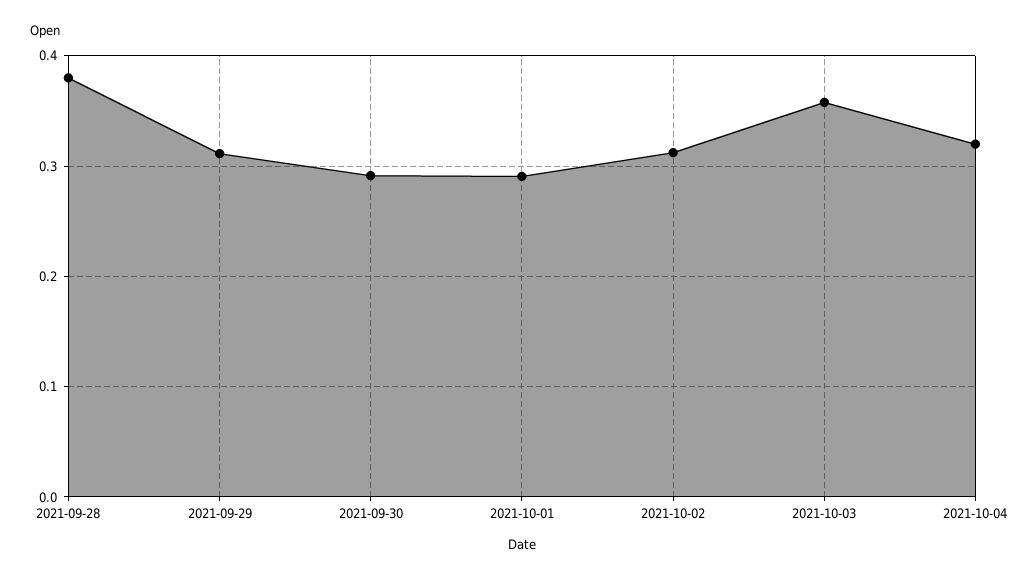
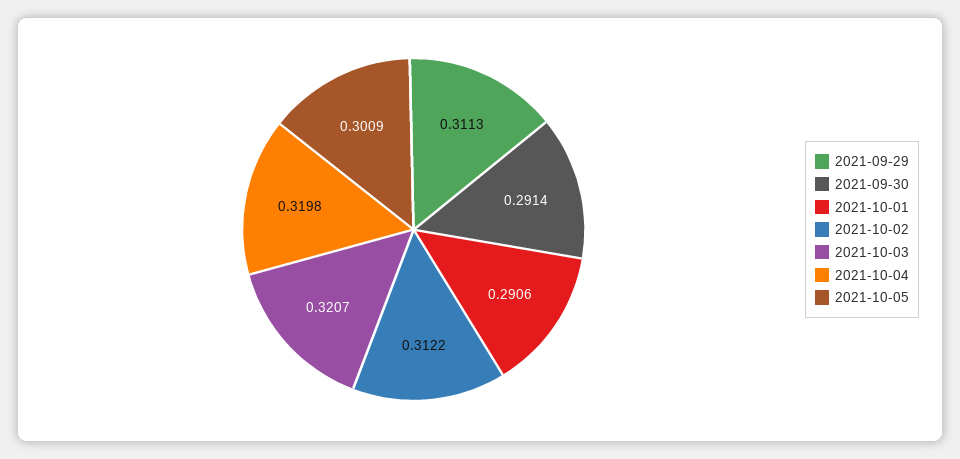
2021-09-28: 0.38 -> none
2021-10-03: 0.36 -> 0.3207
2021-10-05: none -> 0.3009

